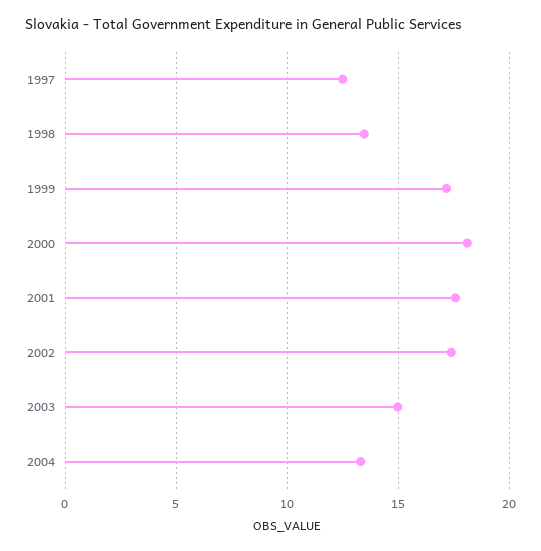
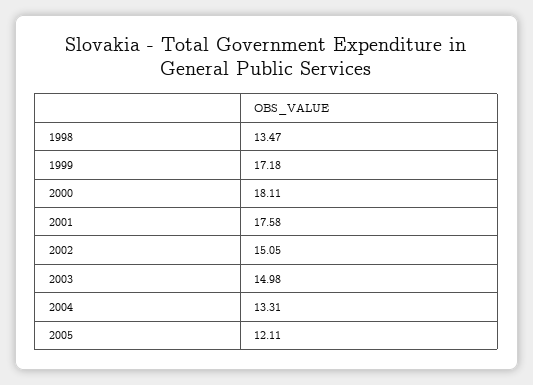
1997: 12.5 -> none
2002: 17.5 -> 15.05
2005: none -> 12.11

